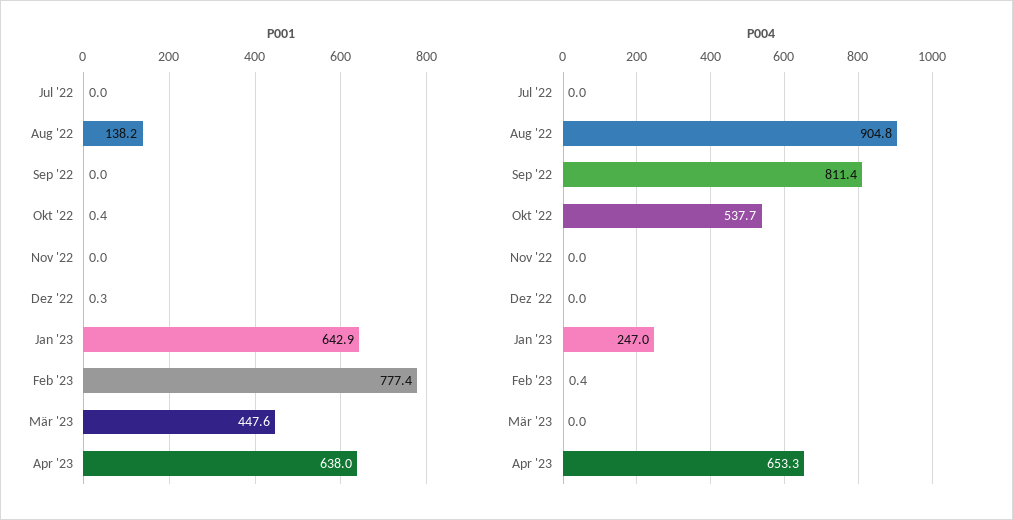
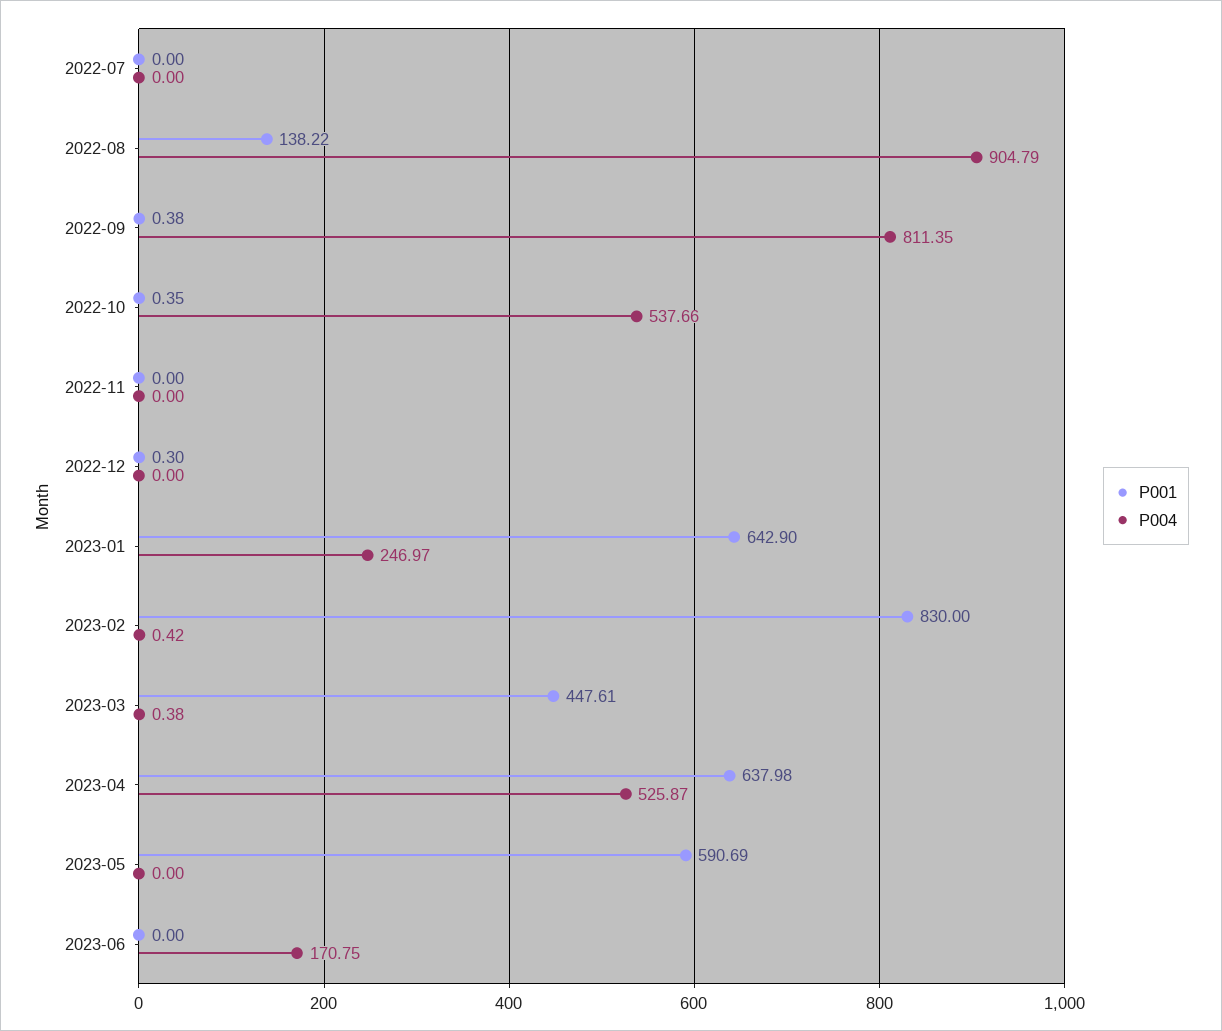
P001, Sep '22: 0 -> 0.38
P001, Feb '23: 777.4 -> 830
P004, Mär '23: 0 -> 0.38
P004, Apr '23: 653.3 -> 525.87
P001, 2023-05: none -> 590.69
P004, 2023-05: none -> 0
P001, 2023-06: none -> 0
P004, 2023-06: none -> 170.75

